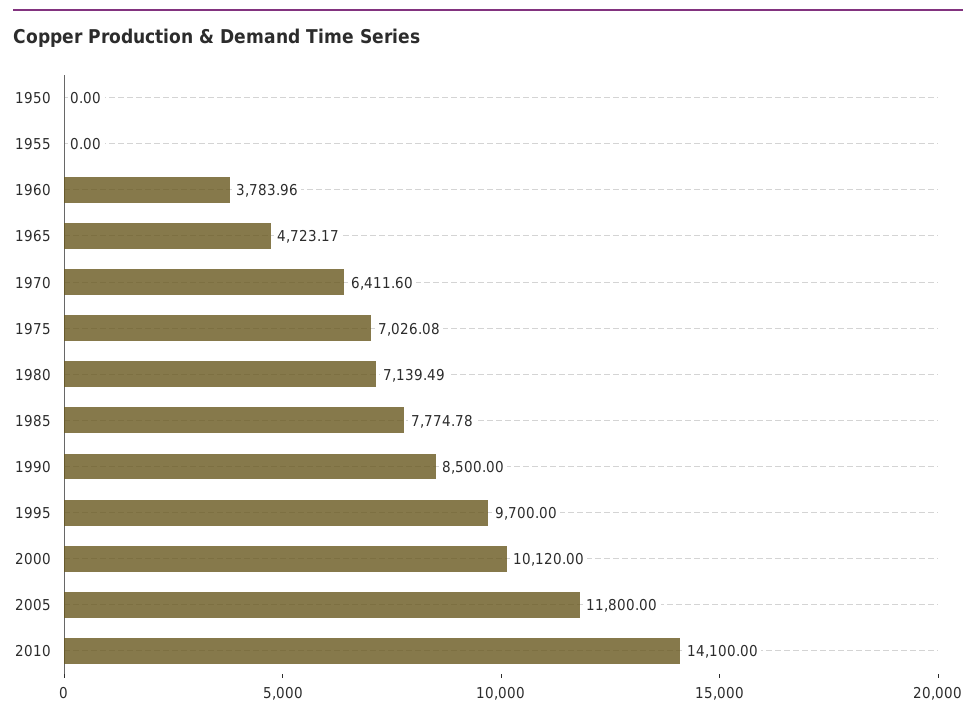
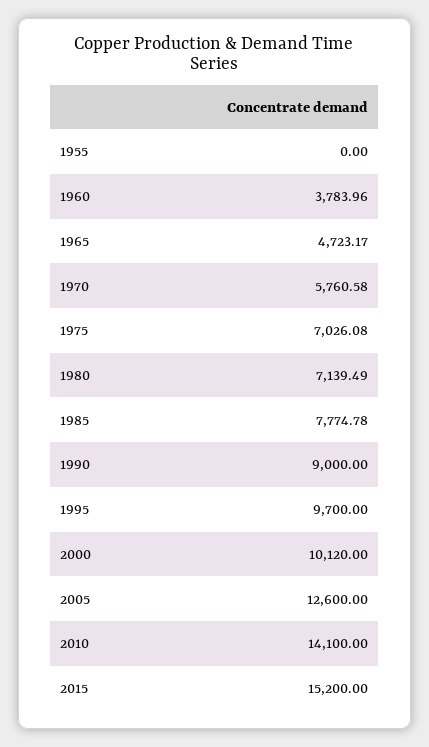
1950: 0 -> none
1970: 6411.6 -> 5760.58
1990: 8500 -> 9000
2005: 11800 -> 12600
2015: none -> 15200

